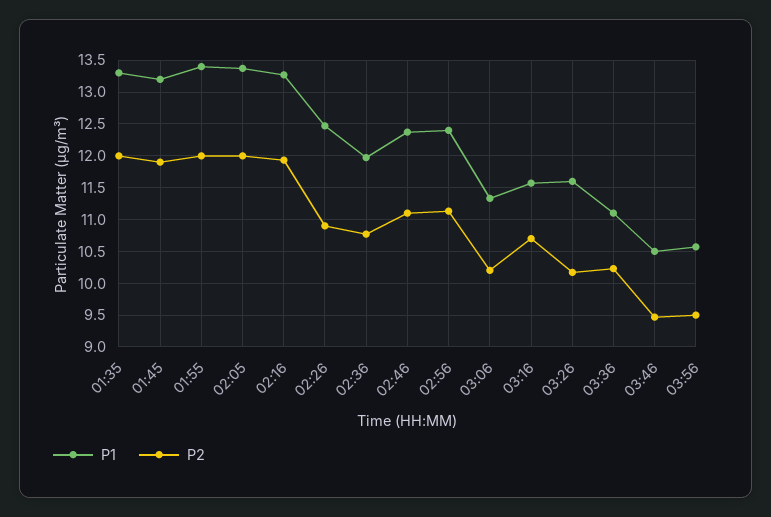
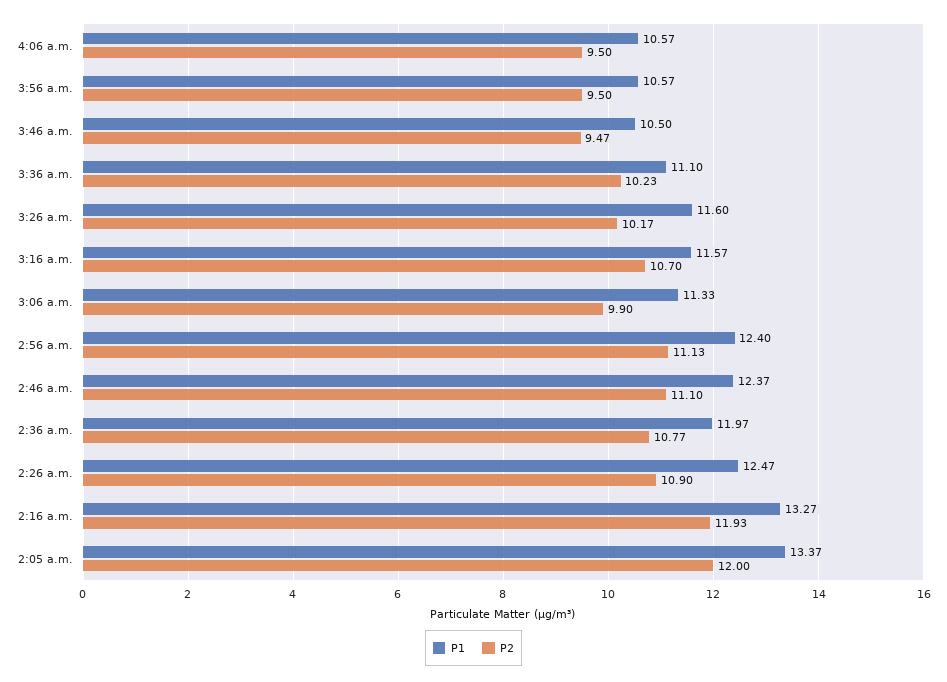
P1, 01:35: 13.3 -> none
P2, 01:35: 12 -> none
P1, 01:45: 13.2 -> none
P2, 01:45: 11.9 -> none
P1, 01:55: 13.4 -> none
P2, 01:55: 12 -> none
P2, 03:06: 10.2 -> 9.9
P1, 4:06 a.m.: none -> 10.57
P2, 4:06 a.m.: none -> 9.5

